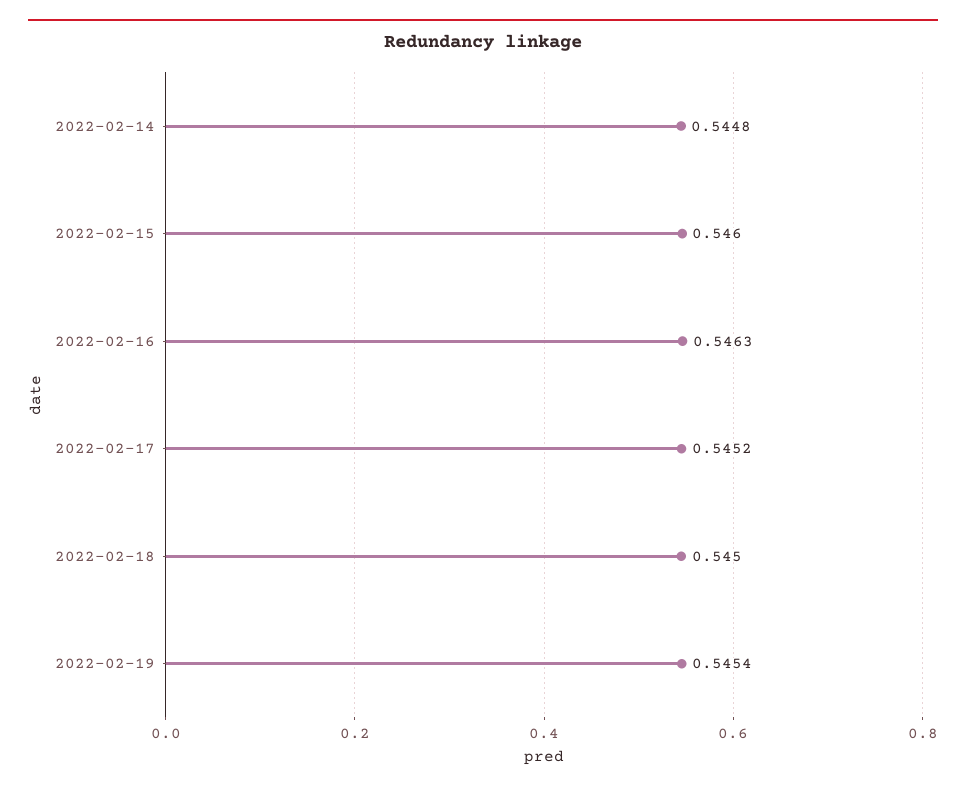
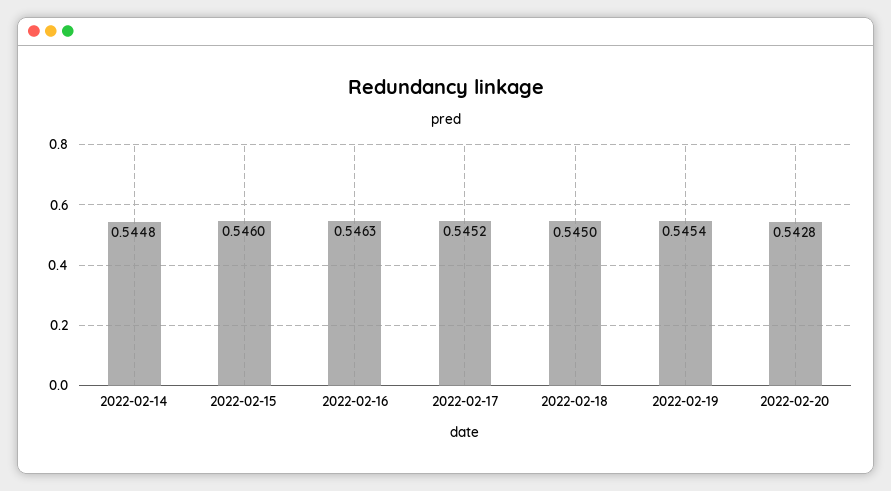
2022-02-20: none -> 0.5428

